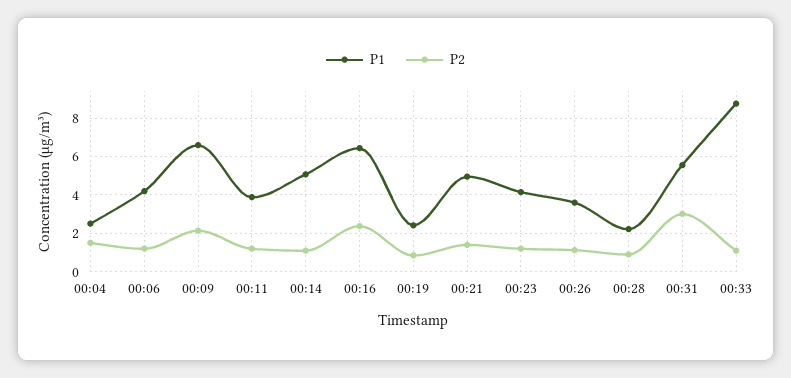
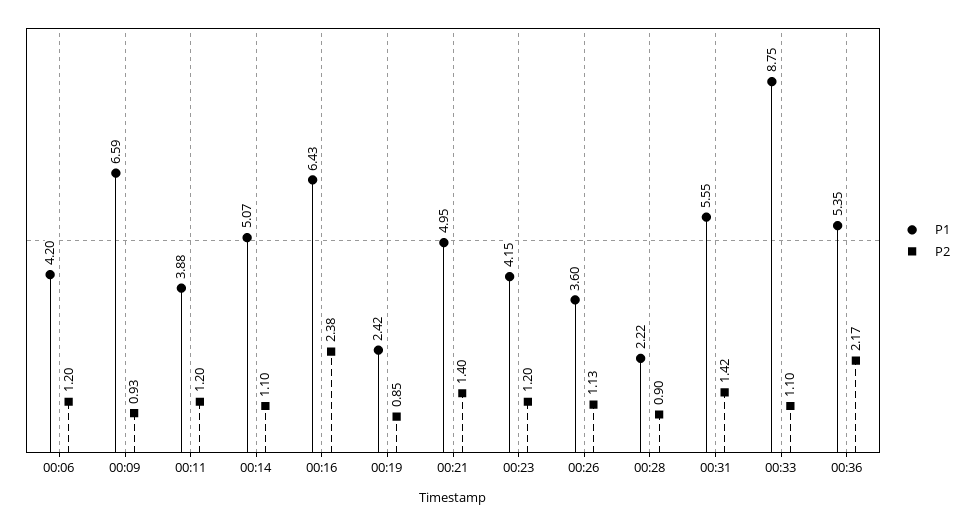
P1, 00:04: 2.5 -> none
P2, 00:04: 1.5 -> none
P2, 00:09: 2 -> 0.93
P2, 00:31: 3 -> 1.42
P1, 00:36: none -> 5.35
P2, 00:36: none -> 2.17

